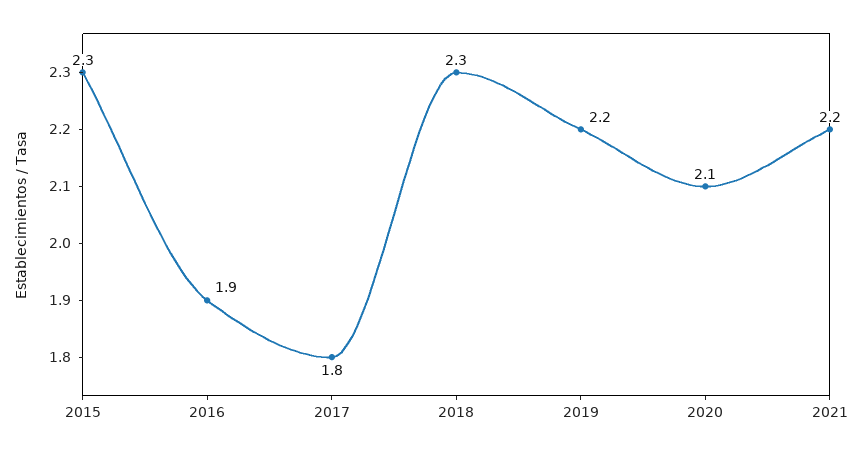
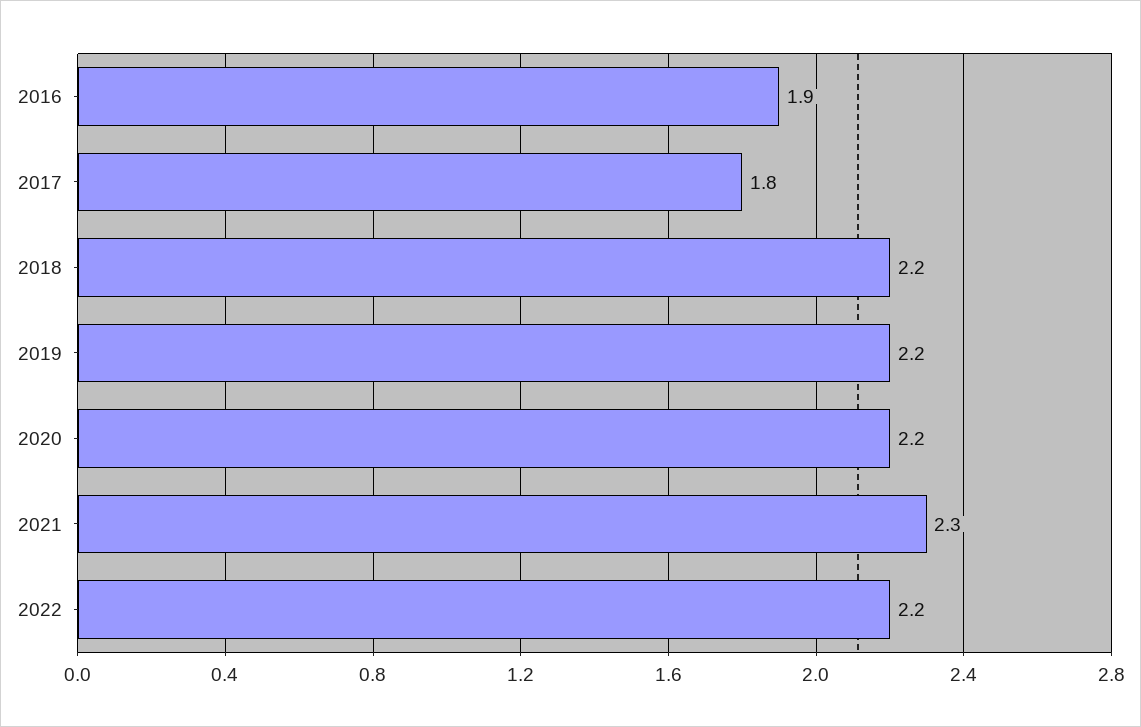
2015: 2.3 -> none
2018: 2.3 -> 2.2
2020: 2.1 -> 2.2
2021: 2.2 -> 2.3
2022: none -> 2.2

